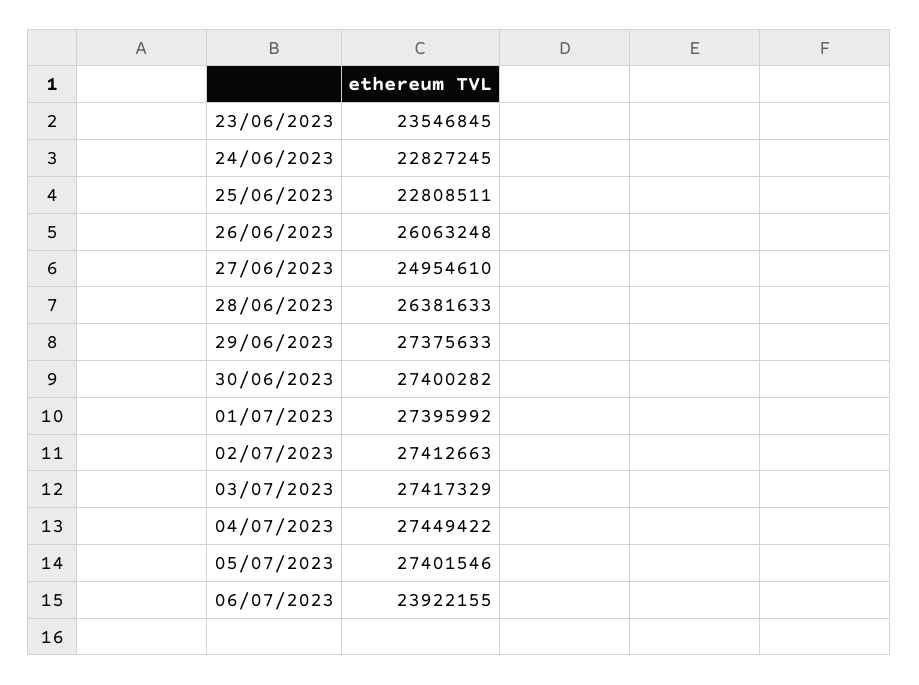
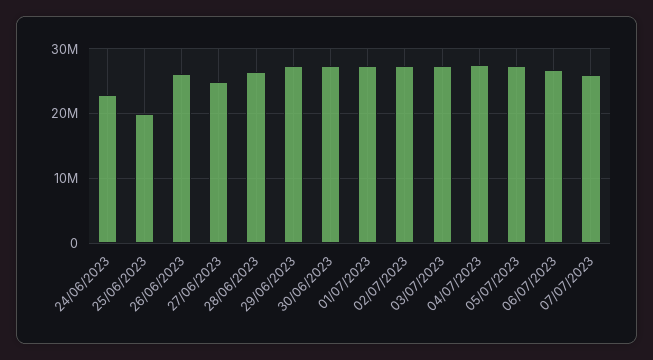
23/06/2023: 23546845 -> none
25/06/2023: 22808511 -> 20000000
06/07/2023: 23922155 -> 27000000
07/07/2023: none -> 26000000

